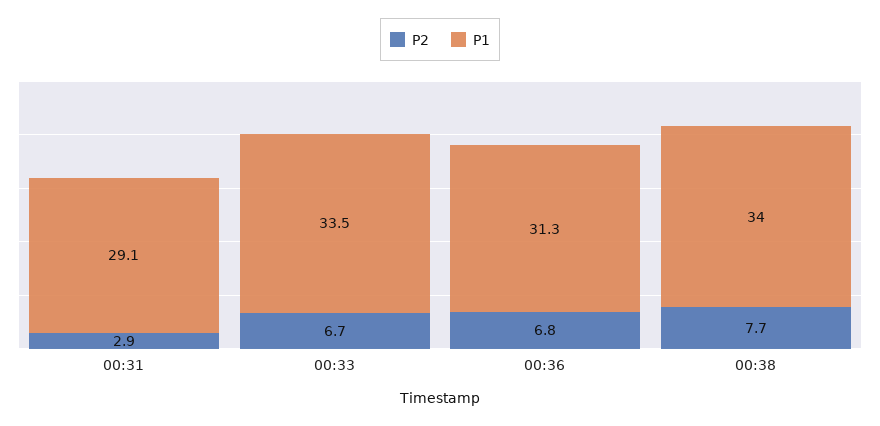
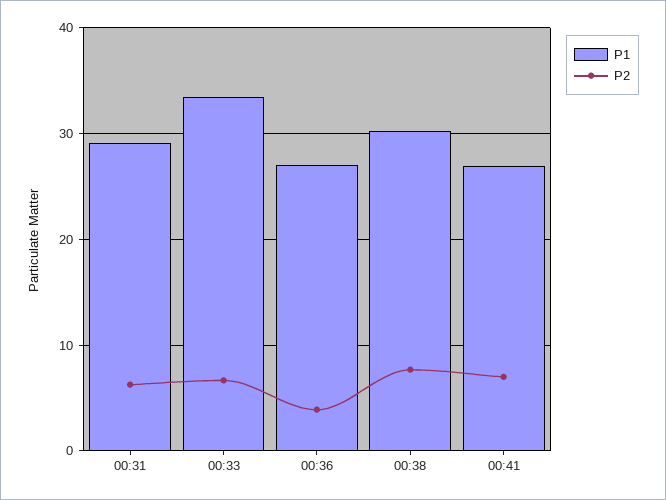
P2, 00:31: 2.9 -> 6
P2, 00:36: 6.8 -> 4
P1, 00:36: 31.3 -> 27
P1, 00:38: 34 -> 30
P1, 00:41: none -> 27
P2, 00:41: none -> 7

